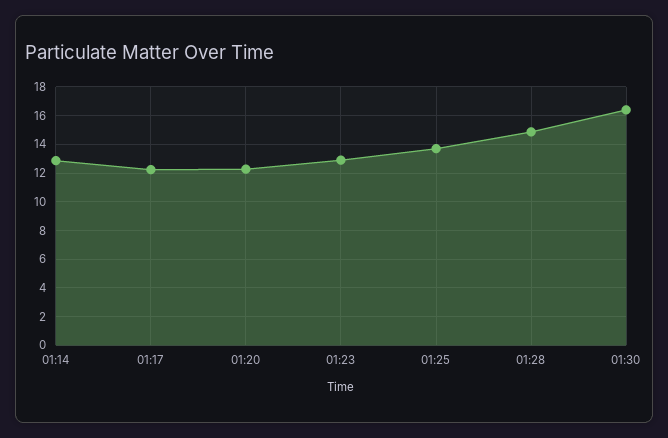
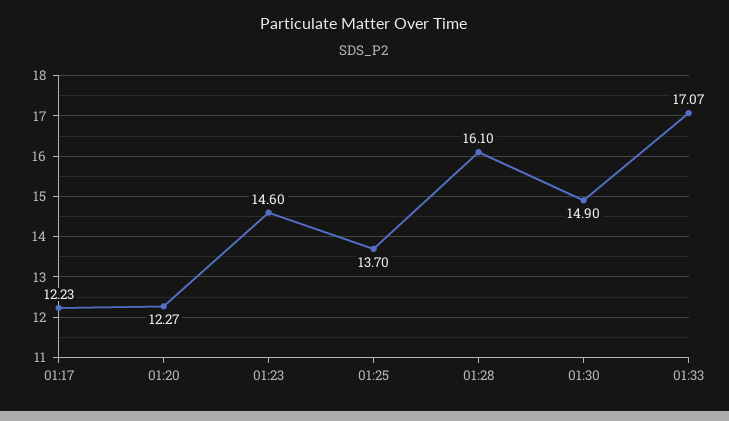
01:14: 13 -> none
01:23: 13 -> 14.6
01:28: 15 -> 16.1
01:30: 16.5 -> 14.9
01:33: none -> 17.07

